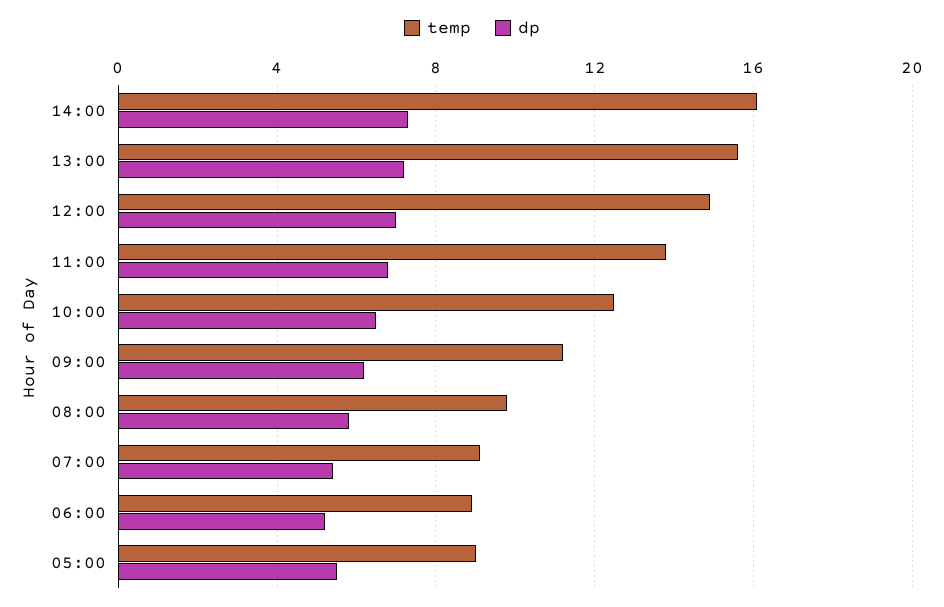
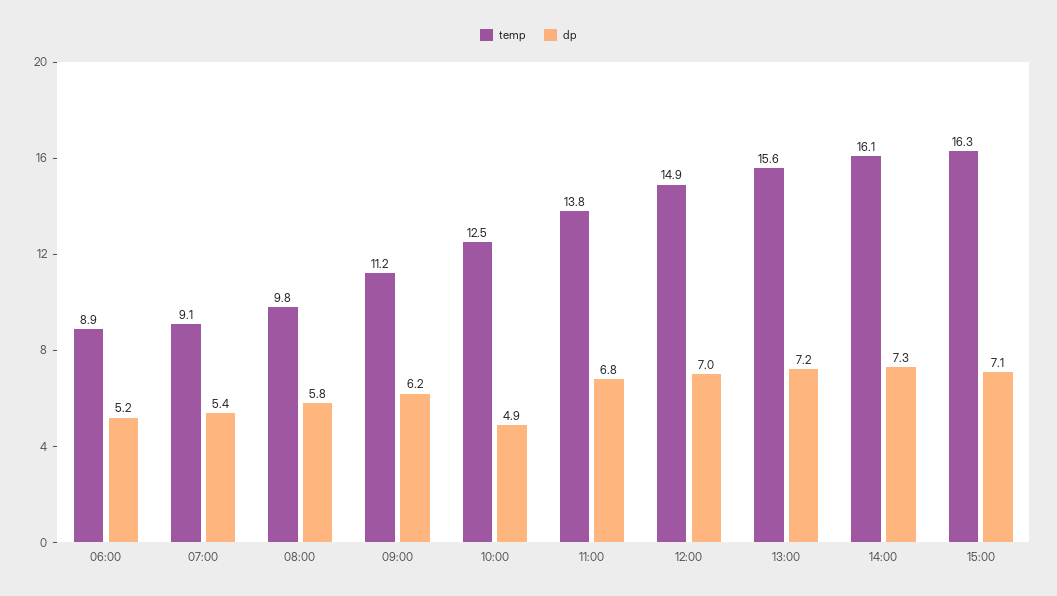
dp, 10:00: 6.5 -> 4.9
temp, 05:00: 9 -> none
dp, 05:00: 5.5 -> none
temp, 15:00: none -> 16.3
dp, 15:00: none -> 7.1

